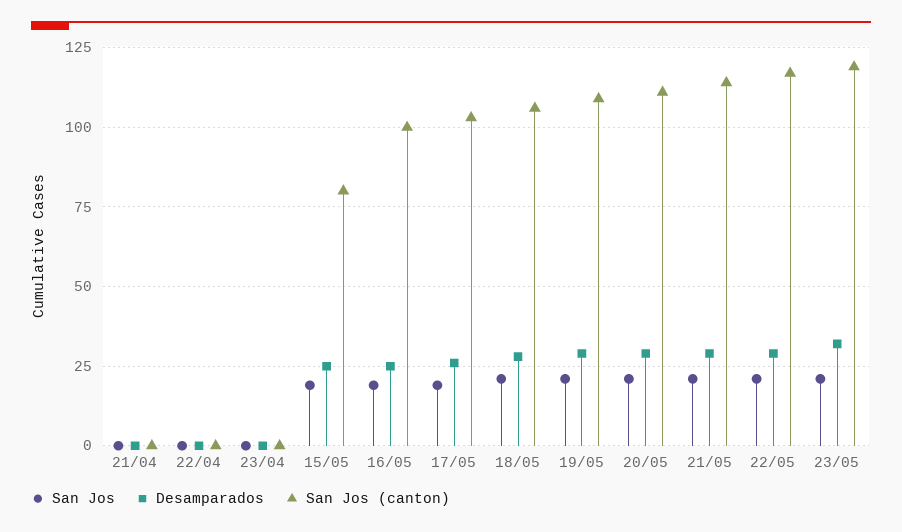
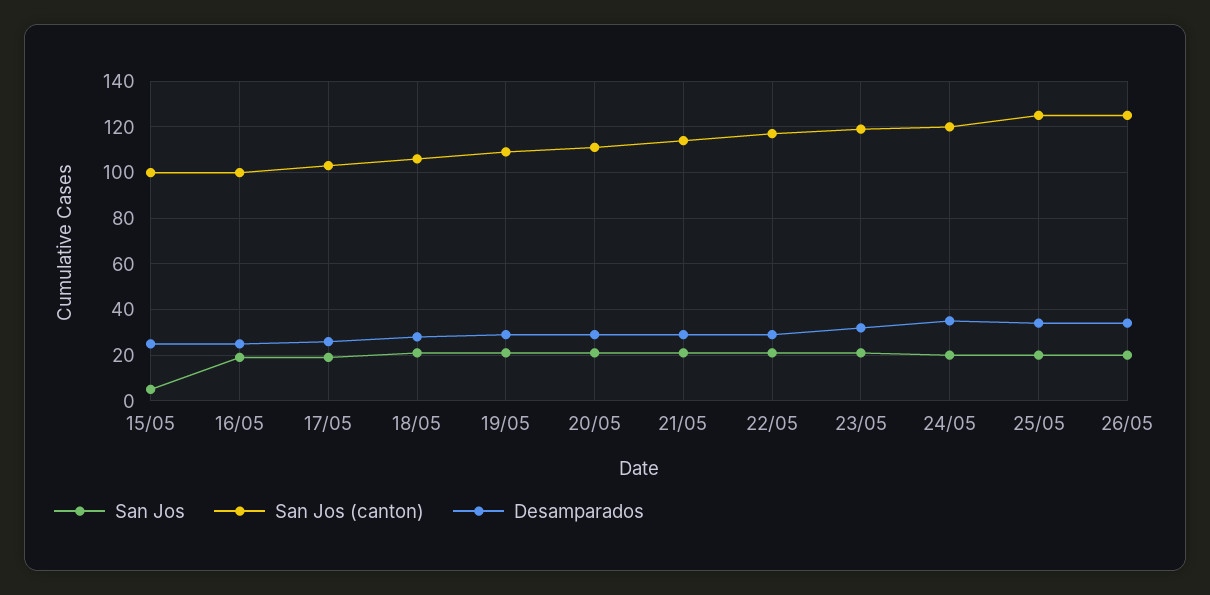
San Jos, 21/04: 0 -> none
Desamparados, 21/04: 0 -> none
San Jos (canton), 21/04: 0 -> none
San Jos, 22/04: 0 -> none
Desamparados, 22/04: 0 -> none
San Jos (canton), 22/04: 0 -> none
San Jos, 23/04: 0 -> none
Desamparados, 23/04: 0 -> none
San Jos (canton), 23/04: 0 -> none
San Jos, 15/05: 20 -> 5
San Jos (canton), 15/05: 80 -> 100
San Jos, 24/05: none -> 20
San Jos (canton), 24/05: none -> 120
Desamparados, 24/05: none -> 35
San Jos, 25/05: none -> 20
San Jos (canton), 25/05: none -> 125
Desamparados, 25/05: none -> 35
San Jos, 26/05: none -> 20
San Jos (canton), 26/05: none -> 125
Desamparados, 26/05: none -> 35

